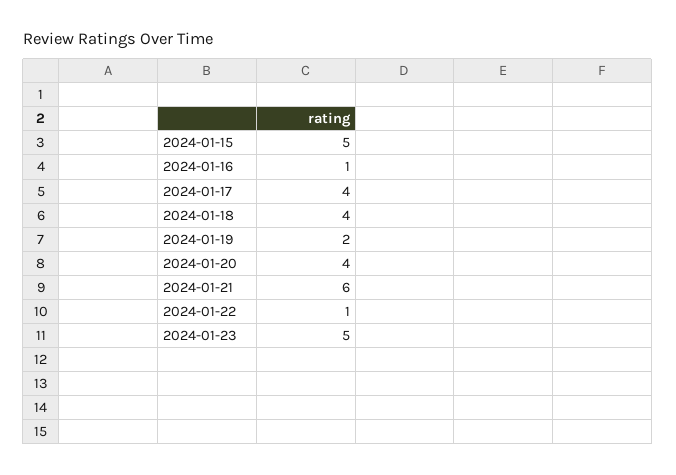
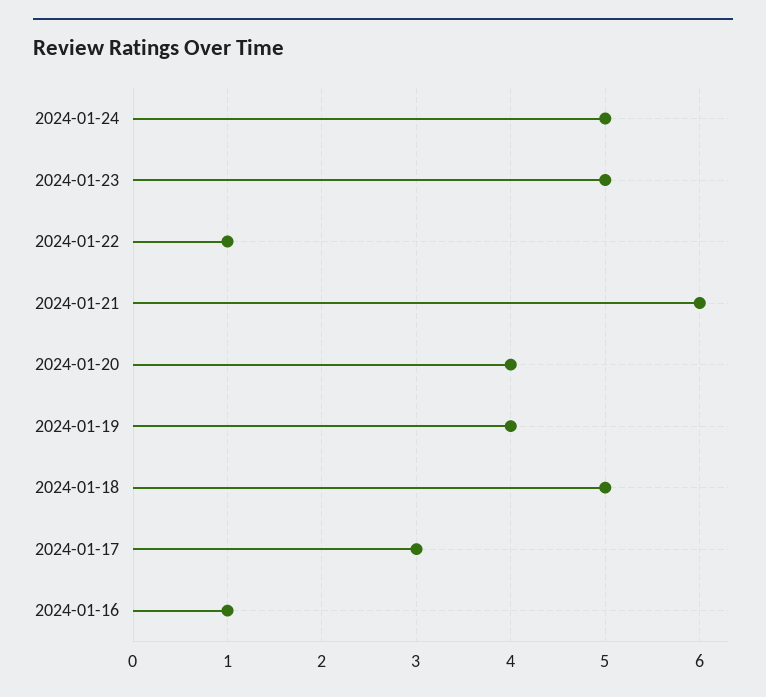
2024-01-15: 5 -> none
2024-01-17: 4 -> 3
2024-01-18: 4 -> 5
2024-01-19: 2 -> 4
2024-01-24: none -> 5

